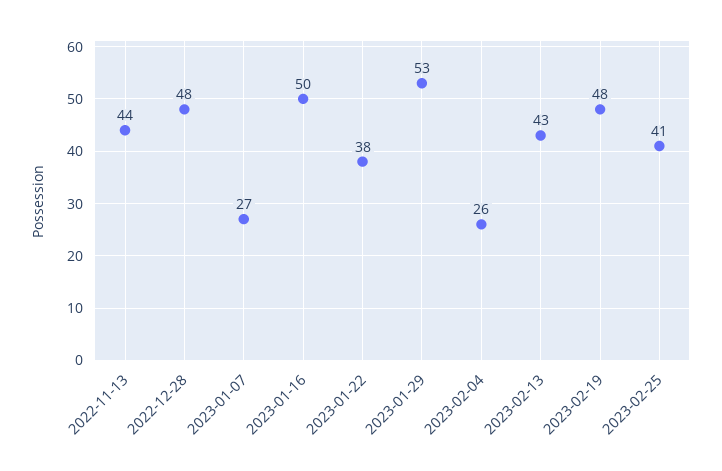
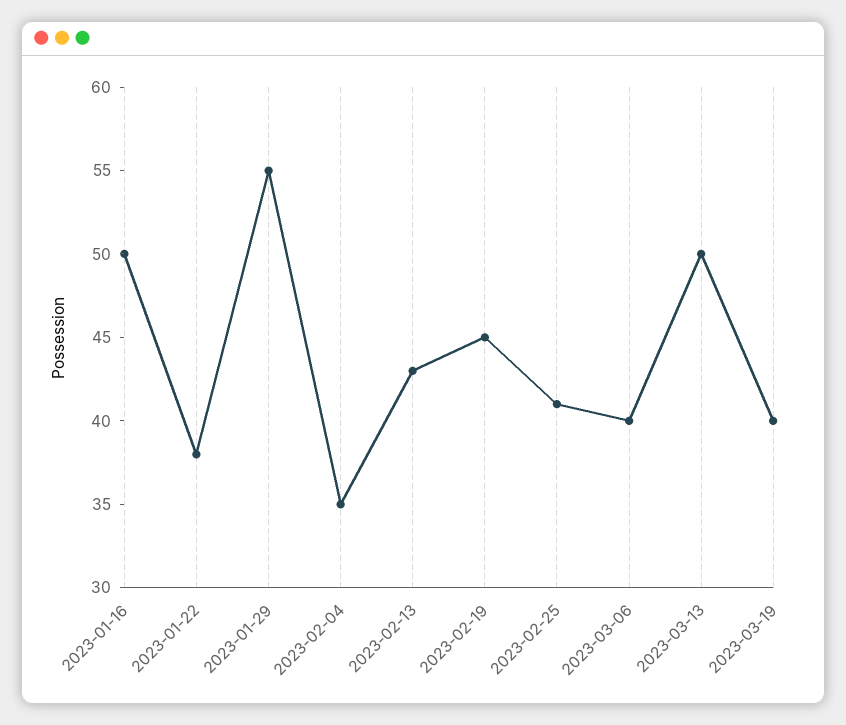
2022-11-13: 44 -> none
2022-12-28: 48 -> none
2023-01-07: 27 -> none
2023-01-29: 53 -> 55
2023-02-04: 26 -> 35
2023-02-19: 48 -> 45
2023-03-06: none -> 40
2023-03-13: none -> 50
2023-03-19: none -> 40

